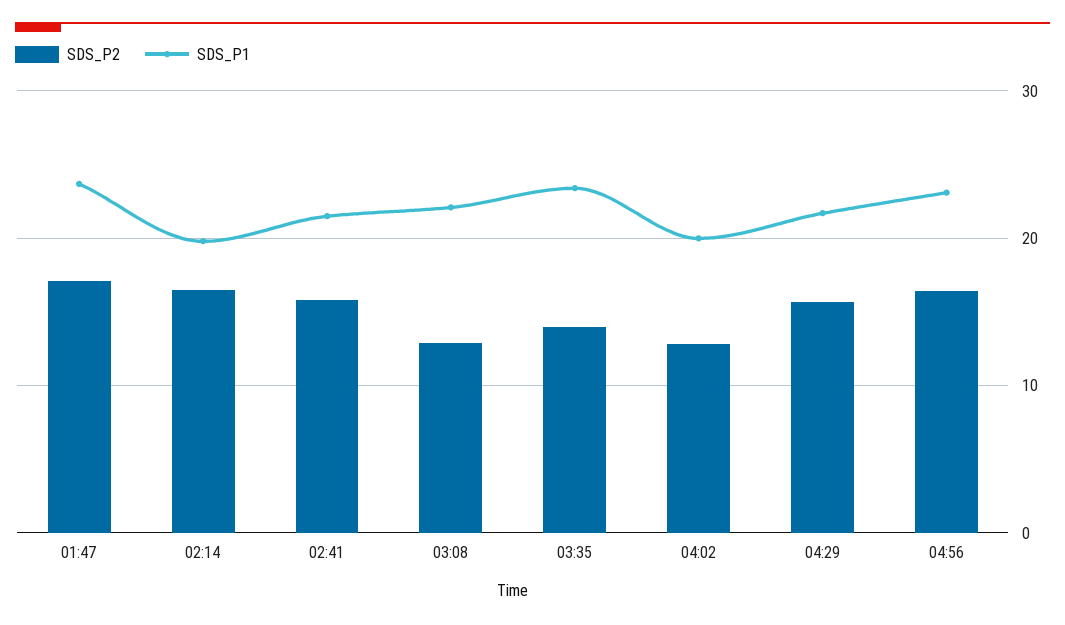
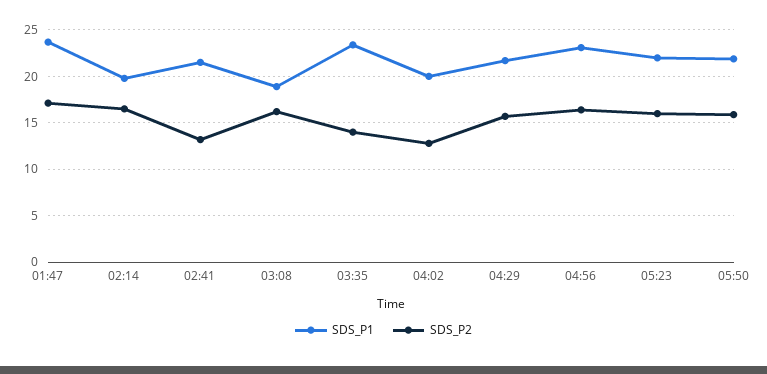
SDS_P2, 02:41: 16 -> 13
SDS_P2, 03:08: 13 -> 16
SDS_P1, 03:08: 22 -> 19
SDS_P1, 05:23: none -> 22
SDS_P2, 05:23: none -> 16
SDS_P1, 05:50: none -> 22
SDS_P2, 05:50: none -> 16

